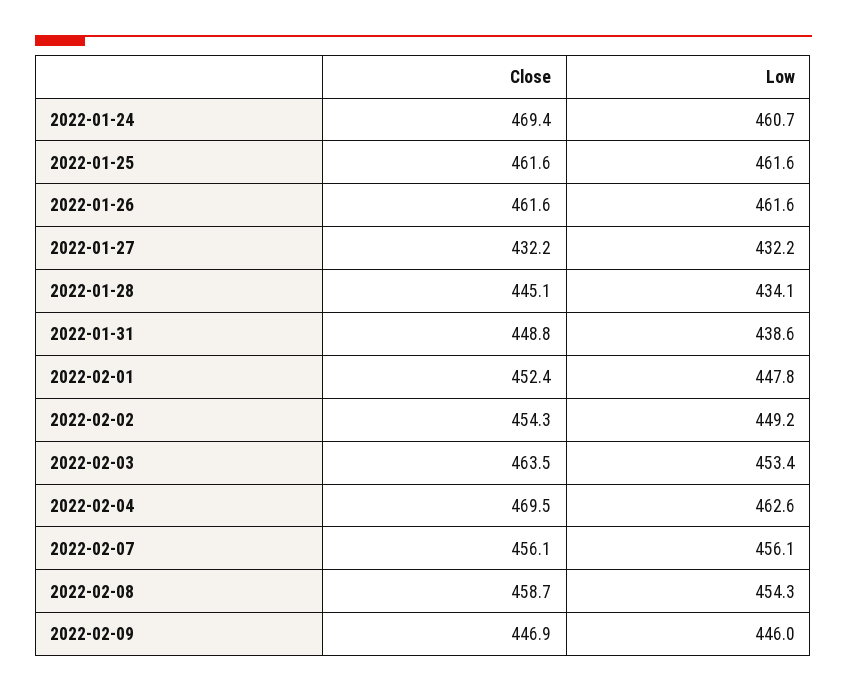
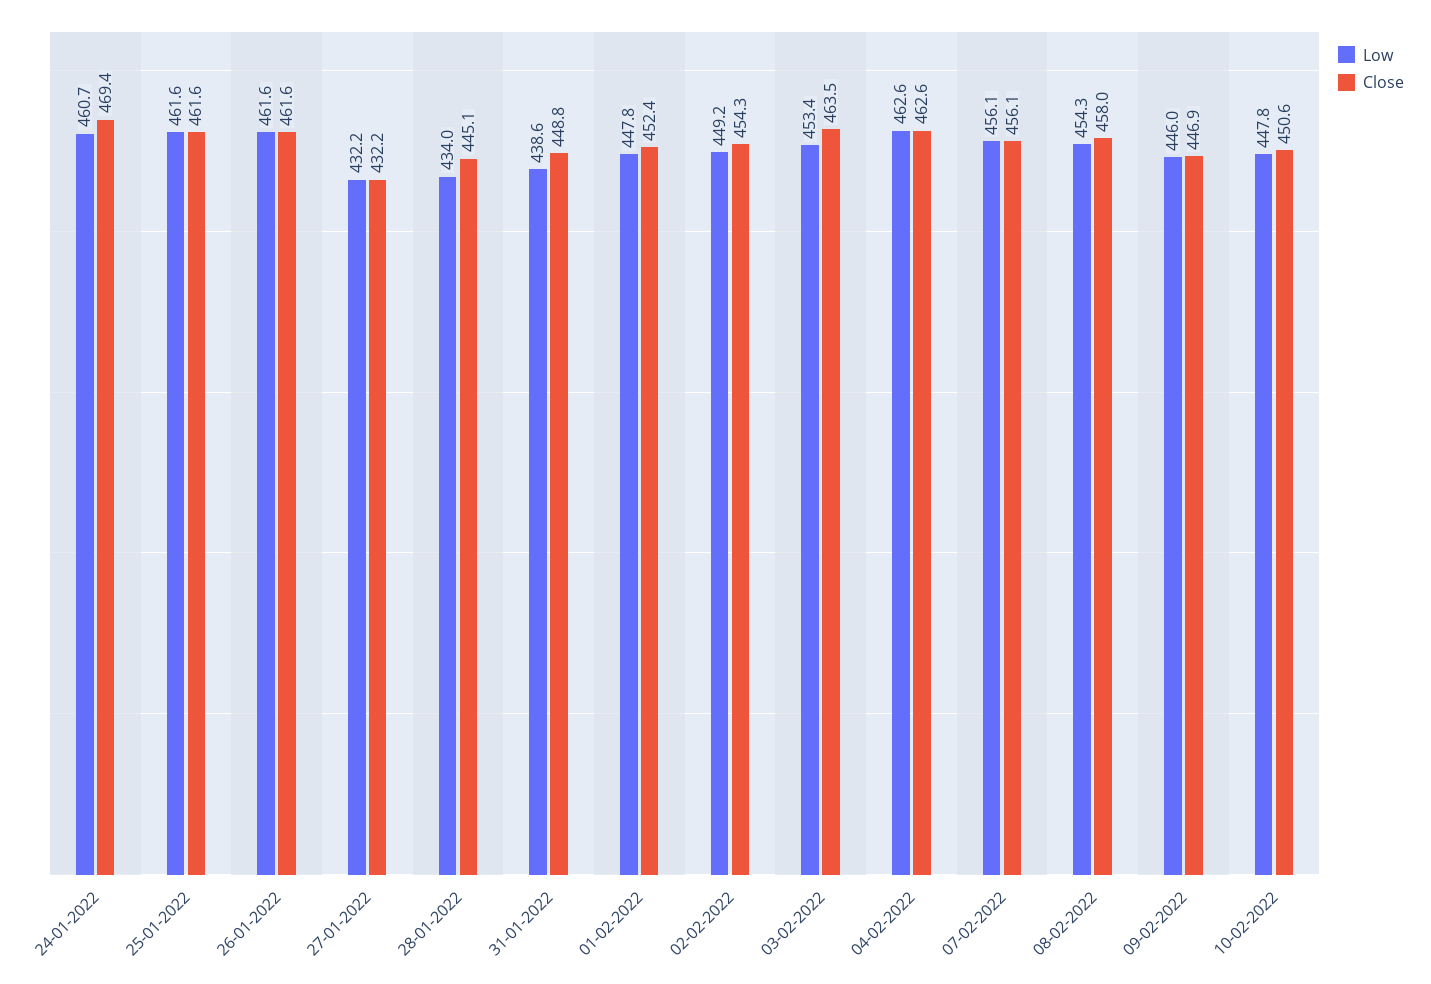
Low, 2022-01-28: 434.1 -> 434
Close, 2022-02-04: 469.5 -> 462.6
Close, 2022-02-08: 458.7 -> 458
Low, 10-02-2022: none -> 447.8
Close, 10-02-2022: none -> 450.6

